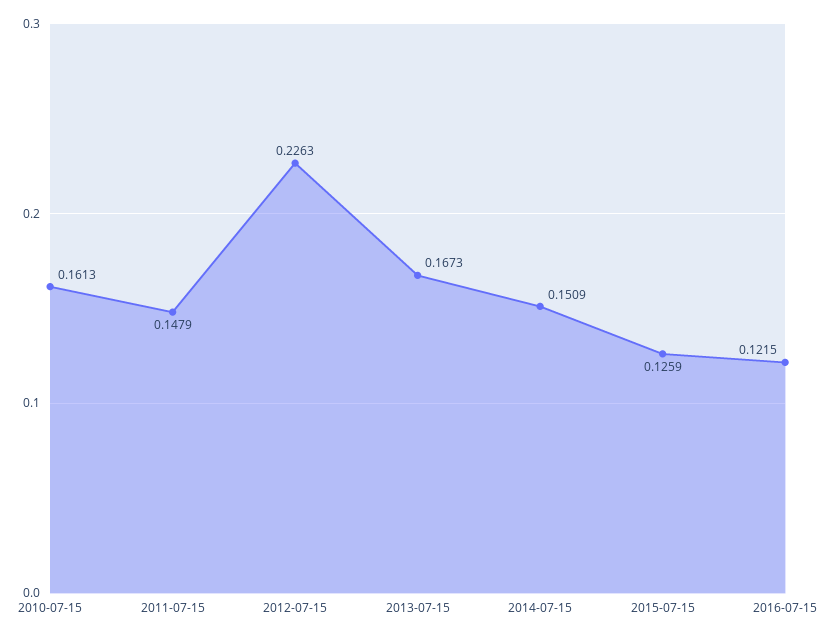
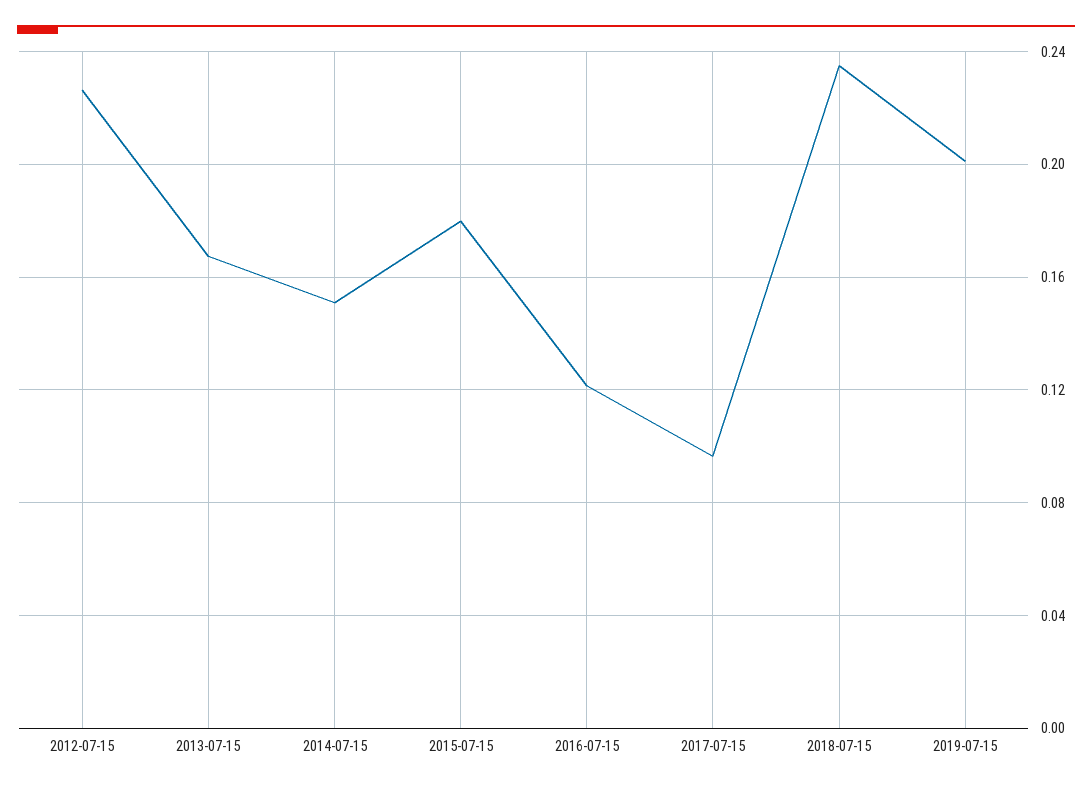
2010-07-15: 0.1613 -> none
2011-07-15: 0.1479 -> none
2015-07-15: 0.1259 -> 0.18
2017-07-15: none -> 0.095
2018-07-15: none -> 0.235
2019-07-15: none -> 0.2

